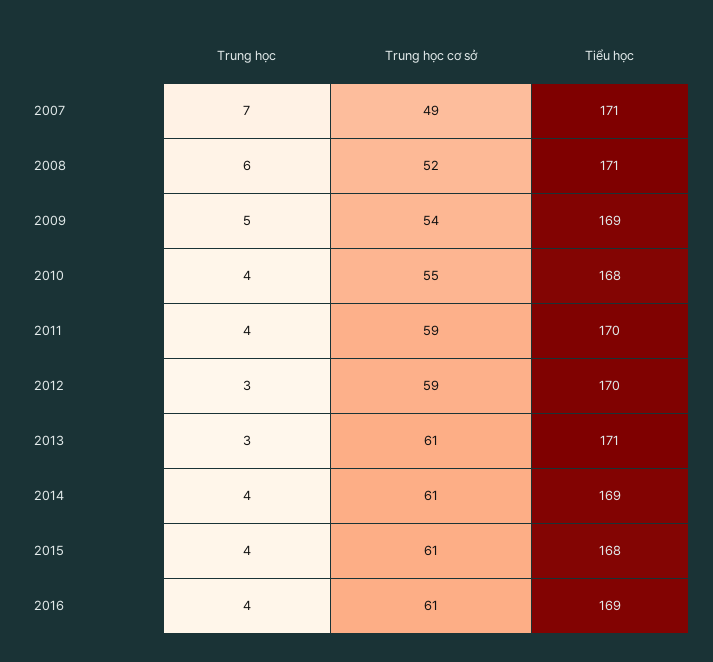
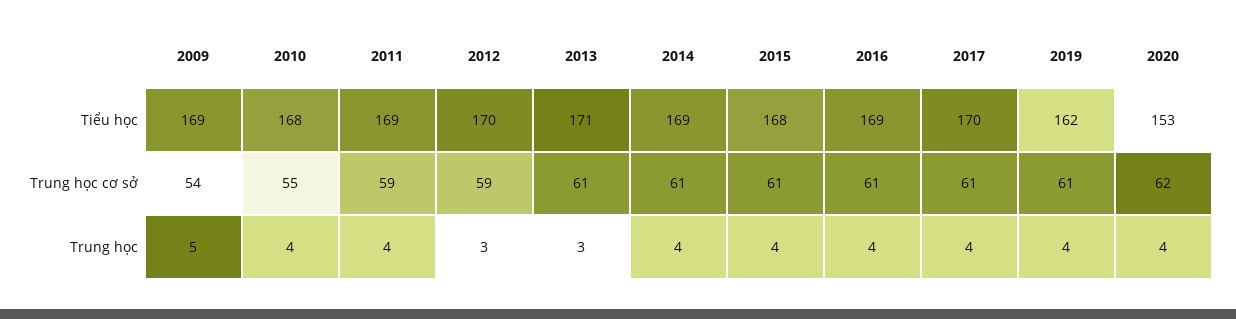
Trung học, 2007: 7 -> none
Trung học cơ sở, 2007: 49 -> none
Tiểu học, 2007: 171 -> none
Trung học, 2008: 6 -> none
Trung học cơ sở, 2008: 52 -> none
Tiểu học, 2008: 171 -> none
Tiểu học, 2011: 170 -> 169
Tiểu học, 2017: none -> 170
Tiểu học, 2019: none -> 162
Tiểu học, 2020: none -> 153
Trung học cơ sở, 2017: none -> 61
Trung học cơ sở, 2019: none -> 61
Trung học cơ sở, 2020: none -> 62
Trung học, 2017: none -> 4
Trung học, 2019: none -> 4
Trung học, 2020: none -> 4

